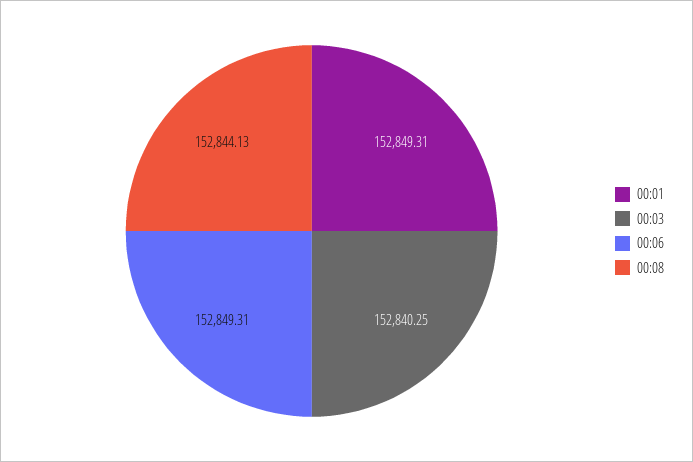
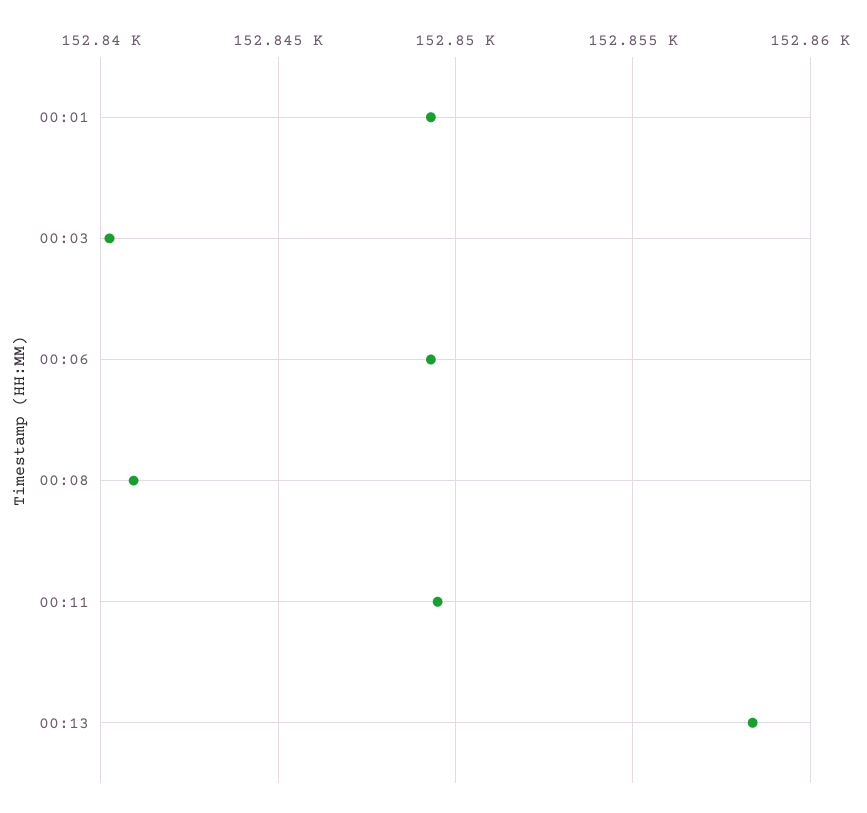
00:08: 152844.13 -> 152841
00:11: none -> 152849.5
00:13: none -> 152858.5

